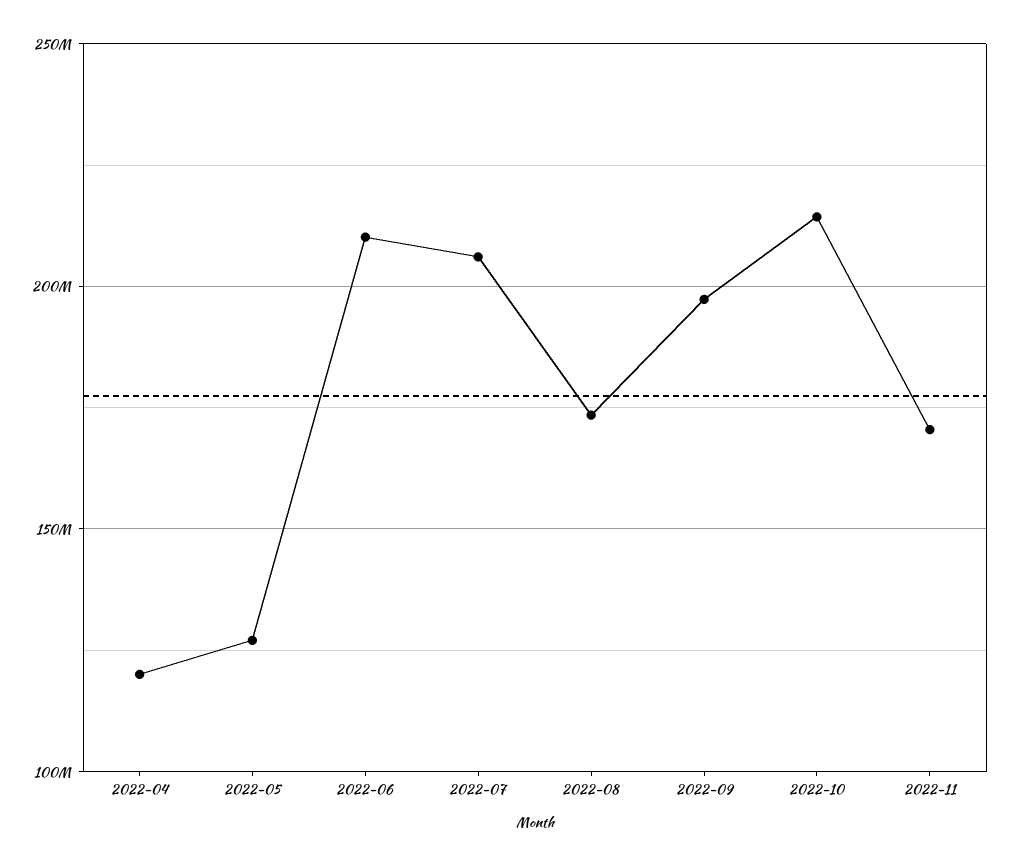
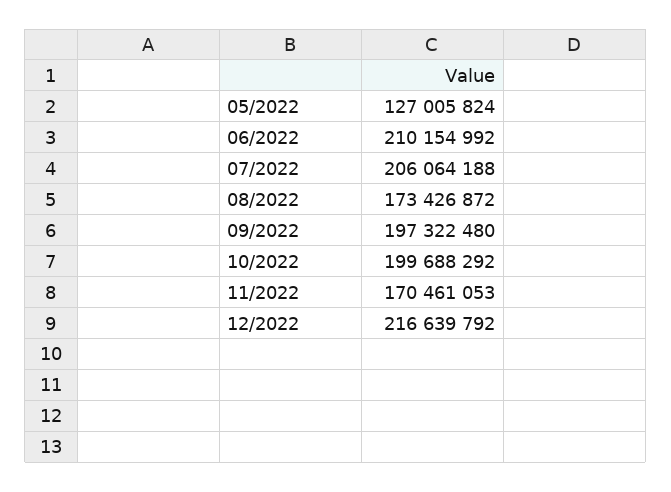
2022-04: 120000000 -> none
2022-10: 215000000 -> 199688292
12/2022: none -> 216639792

